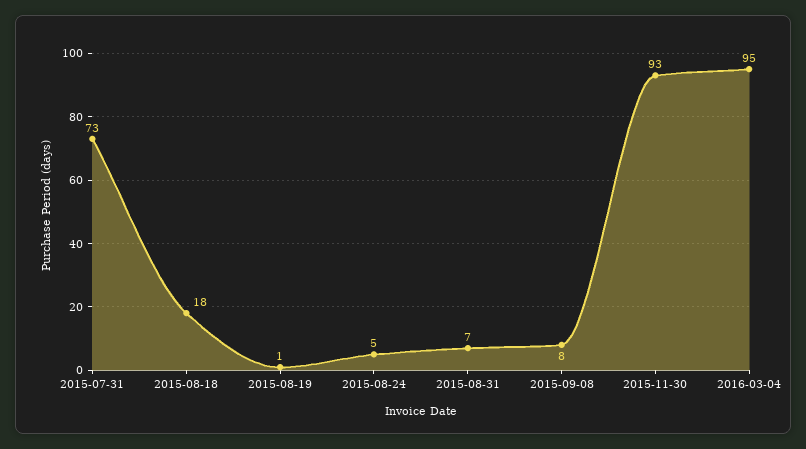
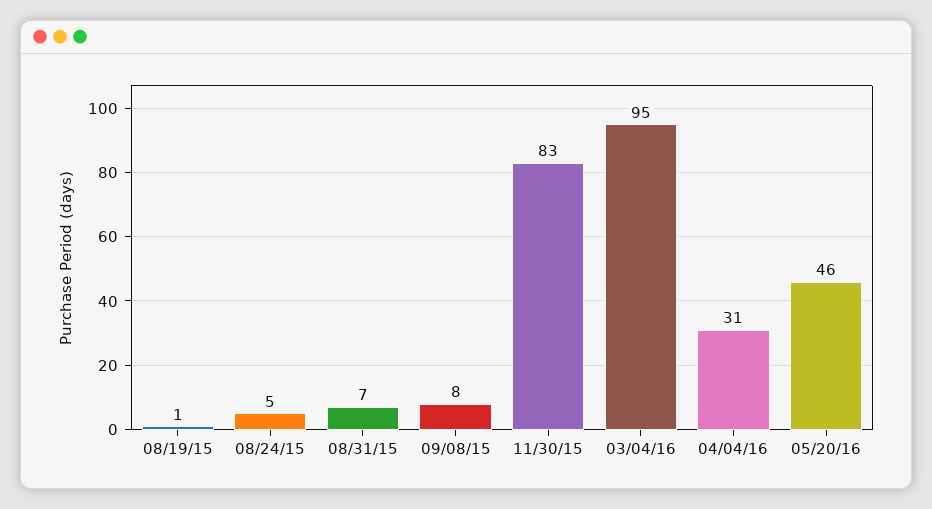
2015-07-31: 73 -> none
2015-08-18: 18 -> none
2015-11-30: 93 -> 83
04/04/16: none -> 31
05/20/16: none -> 46

